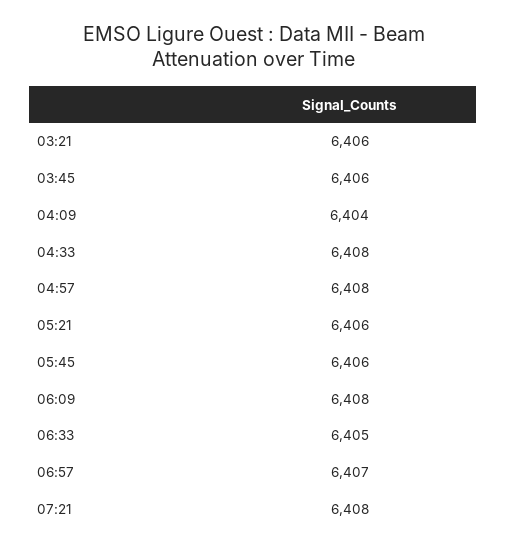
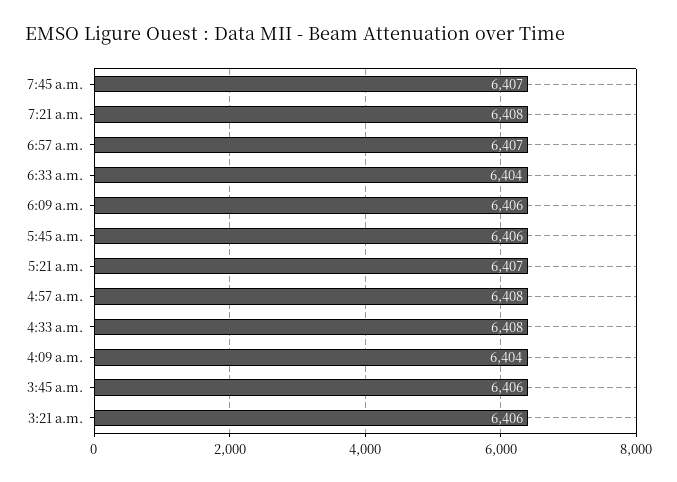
05:21: 6406 -> 6407
06:09: 6408 -> 6406
06:33: 6405 -> 6404
7:45 a.m.: none -> 6407

